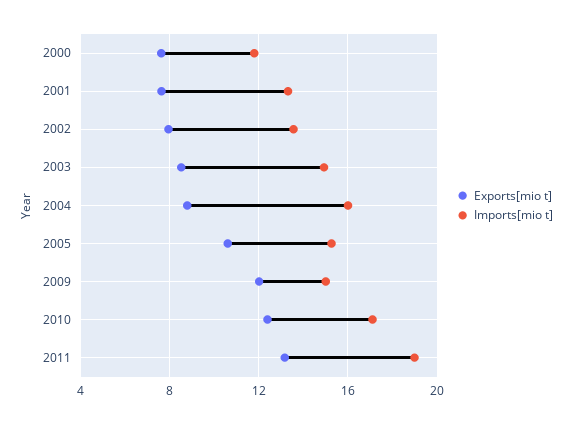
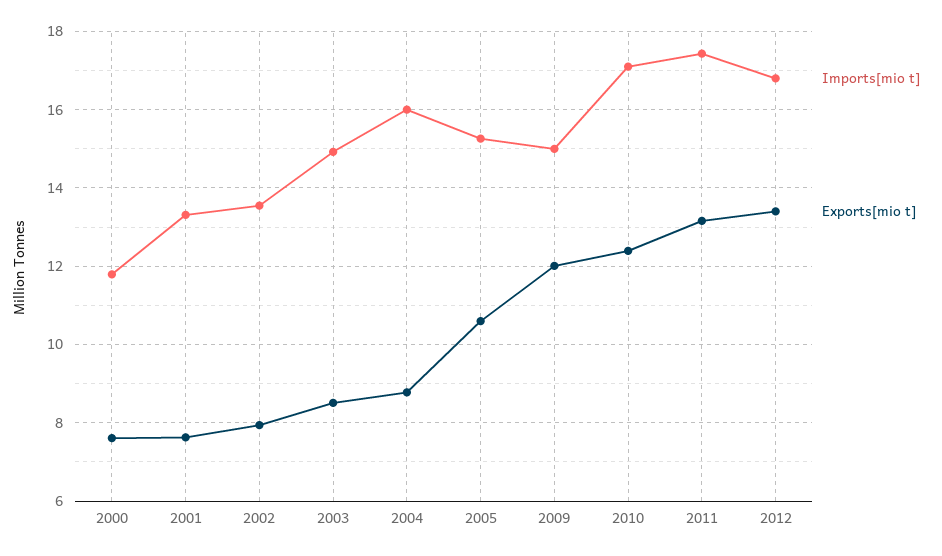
Imports[mio t], 2011: 19 -> 17.4
Imports[mio t], 2012: none -> 16.8
Exports[mio t], 2012: none -> 13.4

